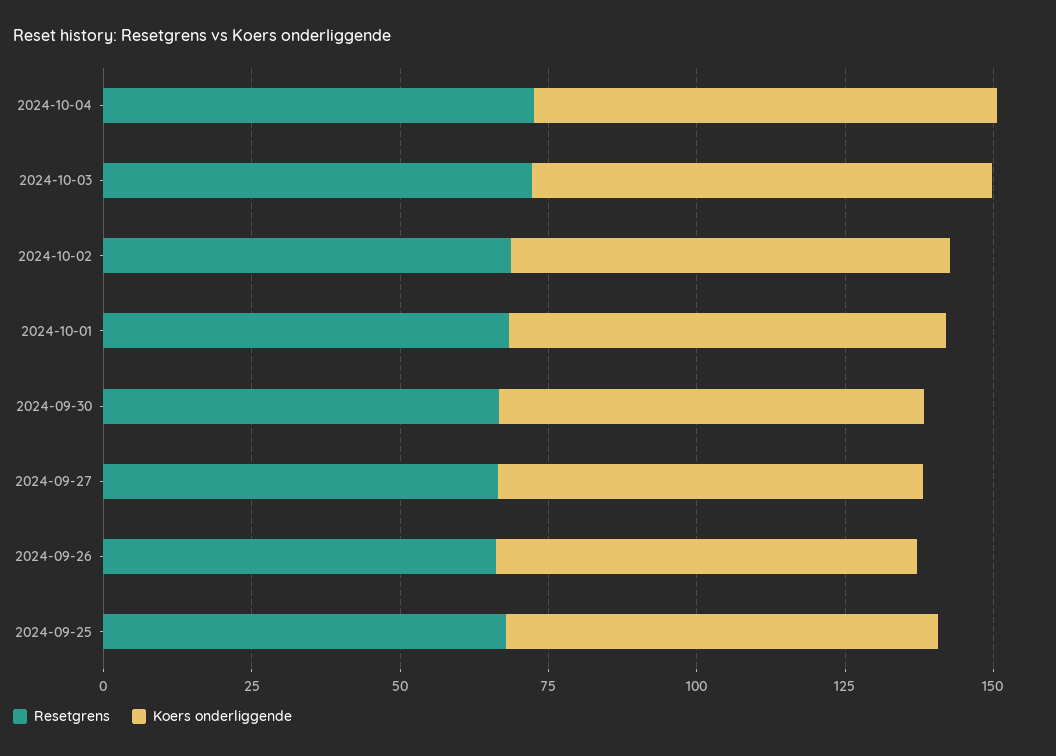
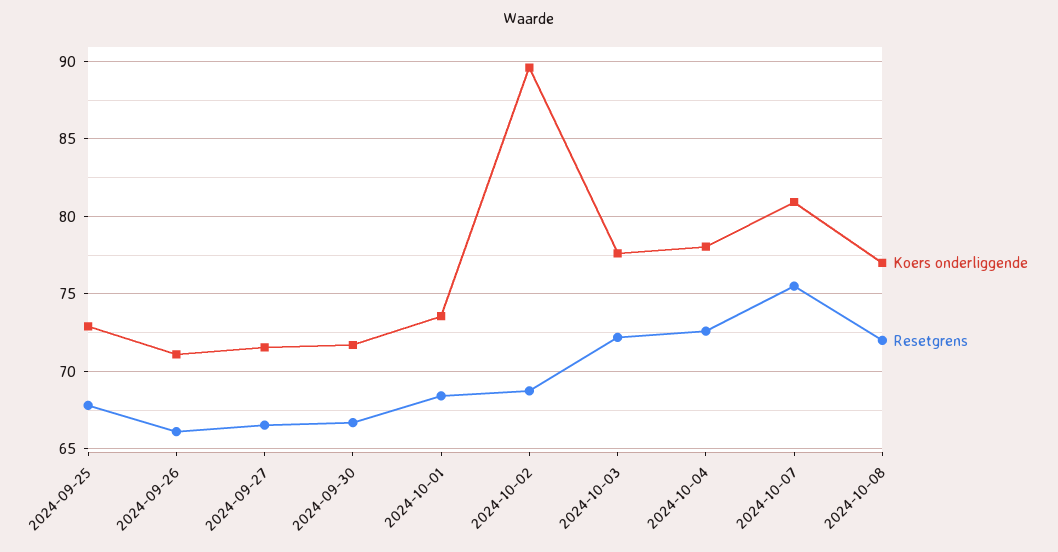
Koers onderliggende, 2024-10-02: 75 -> 89.5
Koers onderliggende, 2024-10-07: none -> 81
Resetgrens, 2024-10-07: none -> 75.5
Koers onderliggende, 2024-10-08: none -> 77
Resetgrens, 2024-10-08: none -> 72

